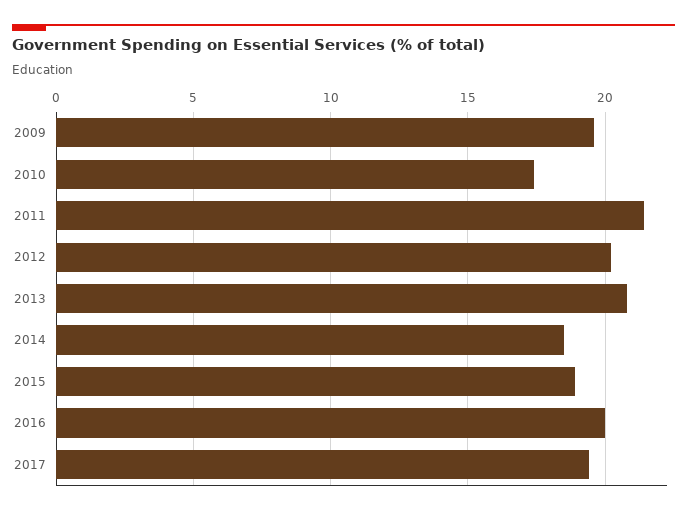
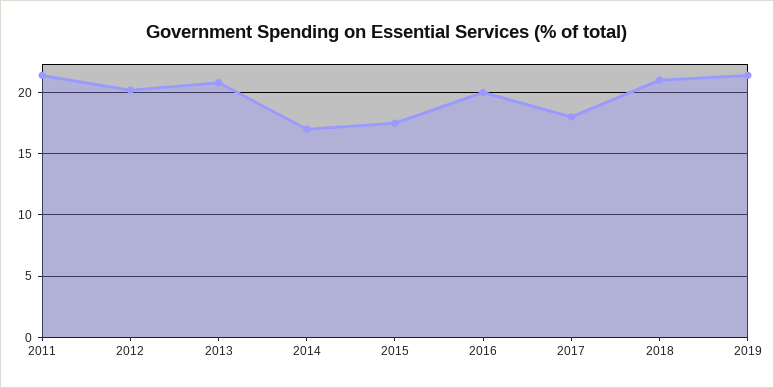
2009: 19.5 -> none
2010: 17.5 -> none
2014: 18.5 -> 17
2015: 19 -> 17.5
2017: 19.5 -> 18
2018: none -> 21
2019: none -> 21.5

